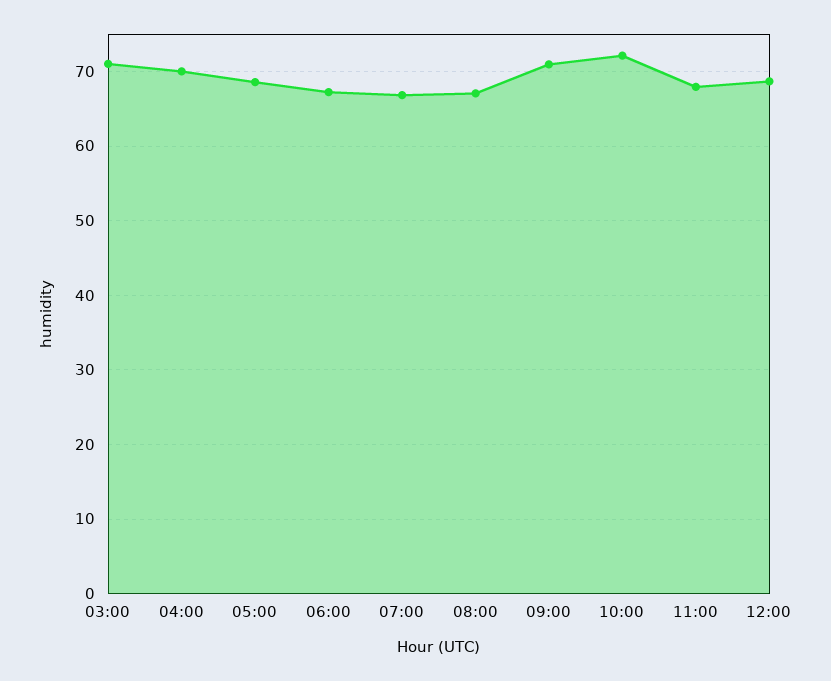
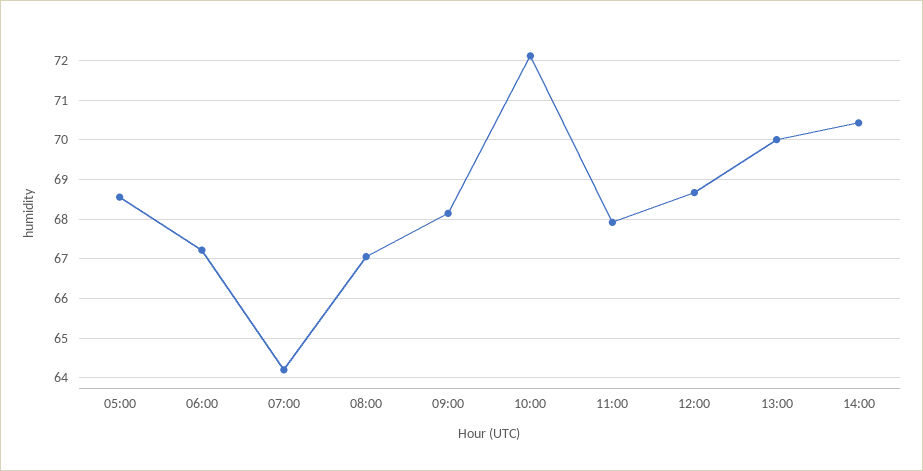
03:00: 71 -> none
04:00: 70 -> none
07:00: 67 -> 64.2
09:00: 71 -> 68.2
13:00: none -> 70
14:00: none -> 70.4

